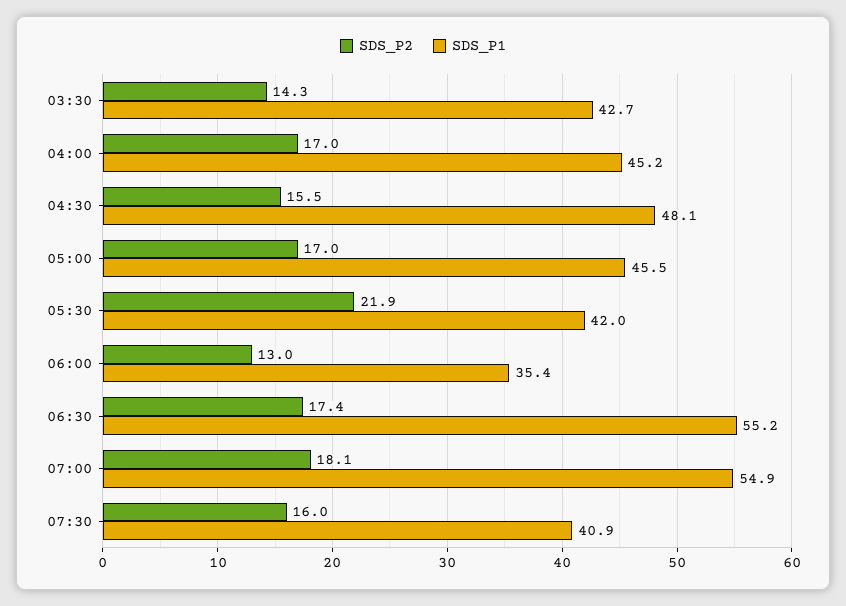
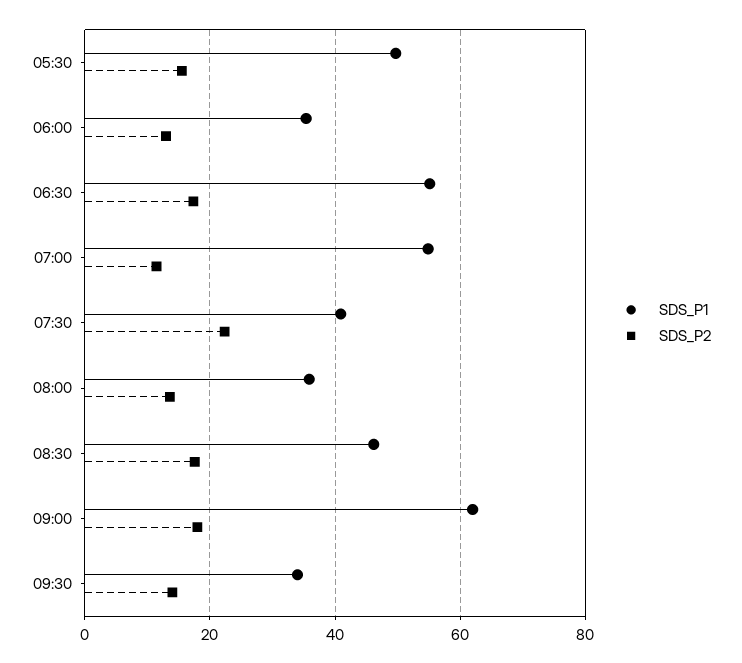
SDS_P2, 03:30: 14.3 -> none
SDS_P1, 03:30: 42.7 -> none
SDS_P2, 04:00: 17 -> none
SDS_P1, 04:00: 45.2 -> none
SDS_P2, 04:30: 15.5 -> none
SDS_P1, 04:30: 48.1 -> none
SDS_P2, 05:00: 17 -> none
SDS_P1, 05:00: 45.5 -> none
SDS_P2, 05:30: 21.9 -> 16
SDS_P1, 05:30: 42 -> 50
SDS_P2, 07:00: 18.1 -> 12
SDS_P2, 07:30: 16 -> 22
SDS_P1, 08:00: none -> 36
SDS_P2, 08:00: none -> 14
SDS_P1, 08:30: none -> 46
SDS_P2, 08:30: none -> 18
SDS_P1, 09:00: none -> 62
SDS_P2, 09:00: none -> 18
SDS_P1, 09:30: none -> 34
SDS_P2, 09:30: none -> 14

